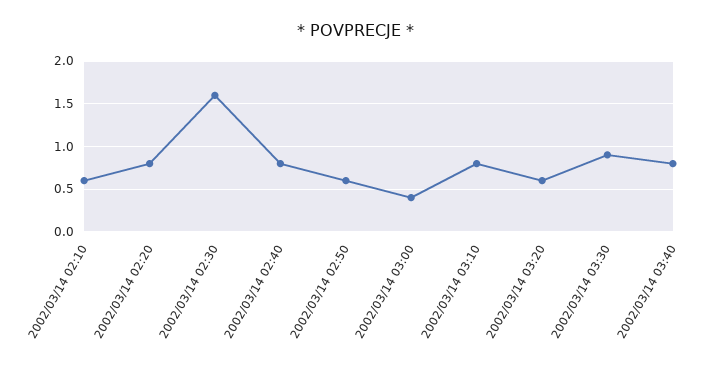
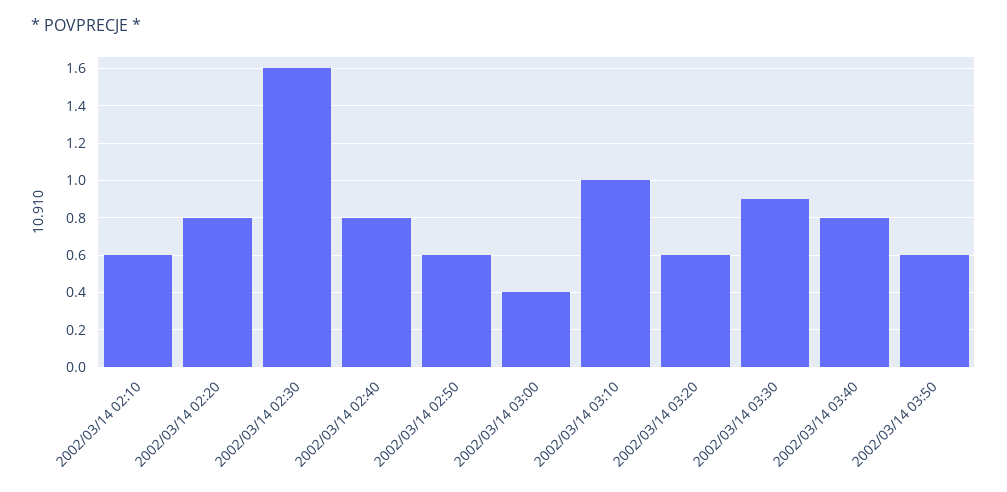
2002/03/14 03:10: 0.8 -> 1
2002/03/14 03:50: none -> 0.6

